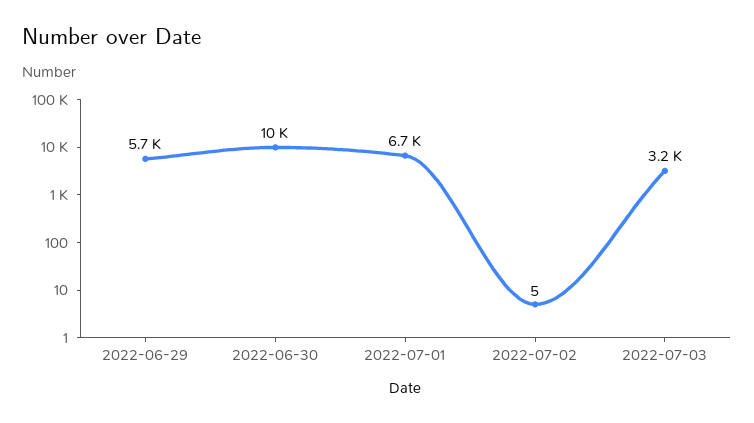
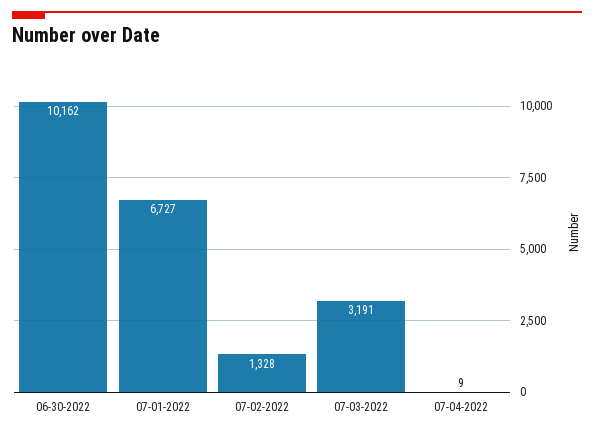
2022-06-29: 5700 -> none
2022-07-02: 5 -> 1328
07-04-2022: none -> 9

